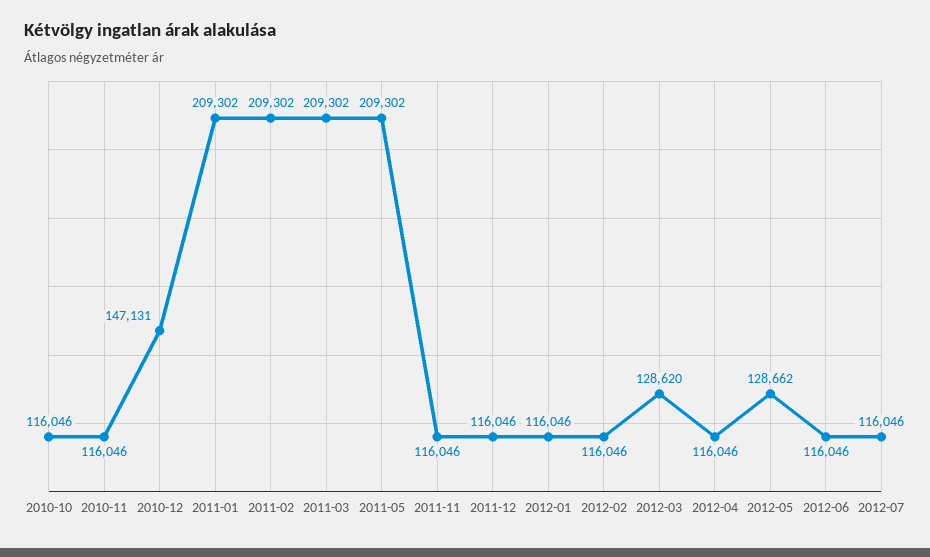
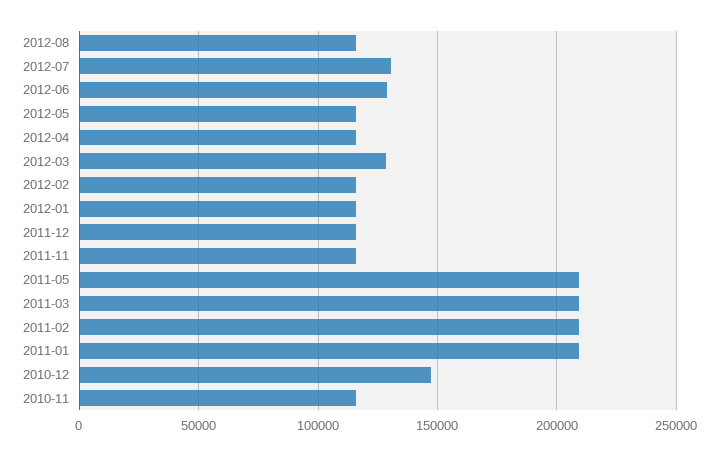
2010-10: 116046 -> none
2012-05: 128662 -> 115000
2012-06: 116046 -> 130000
2012-07: 116046 -> 130000
2012-08: none -> 115000

